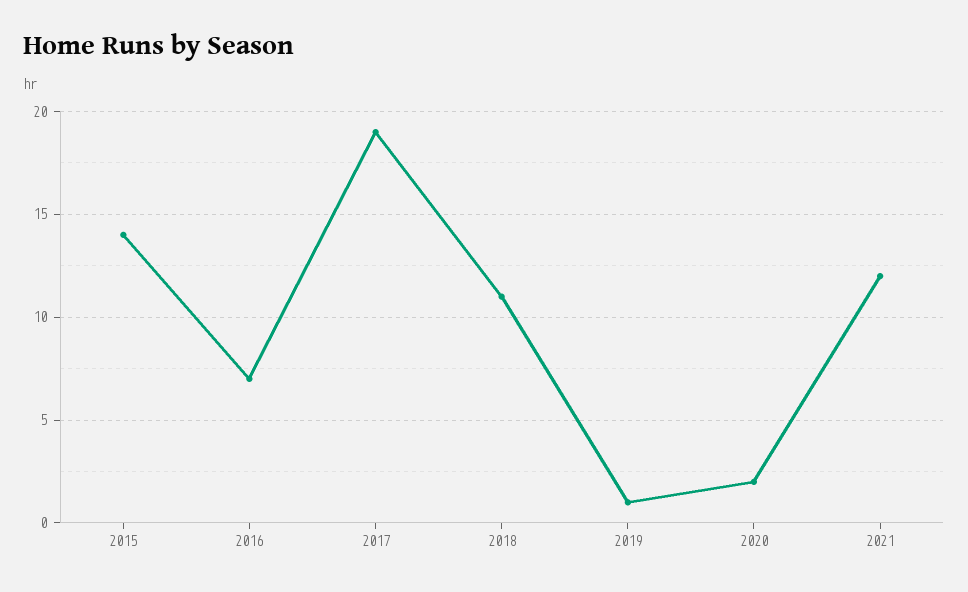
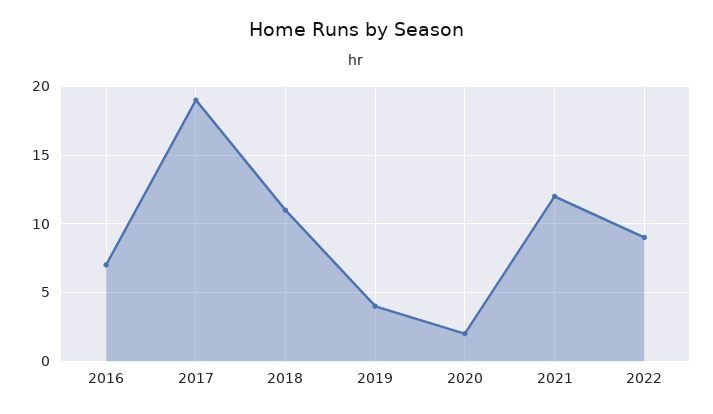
2015: 14 -> none
2019: 1 -> 4
2022: none -> 9

